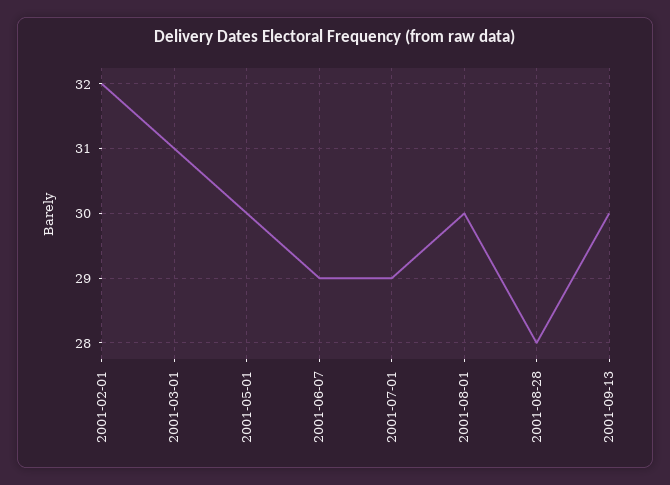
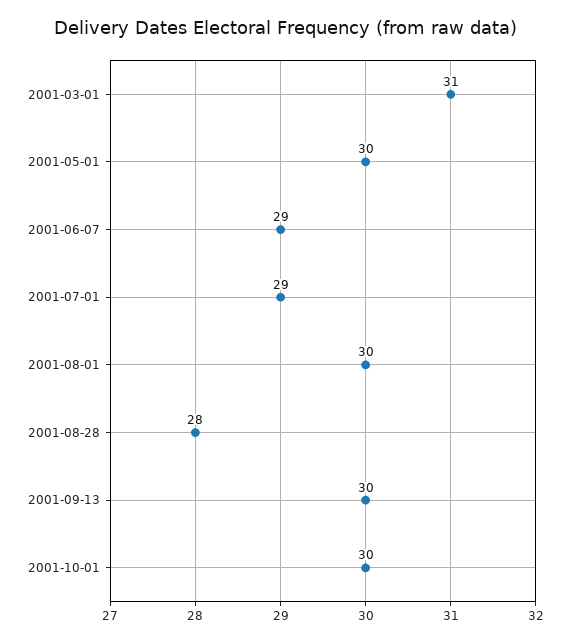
2001-02-01: 32 -> none
2001-10-01: none -> 30

